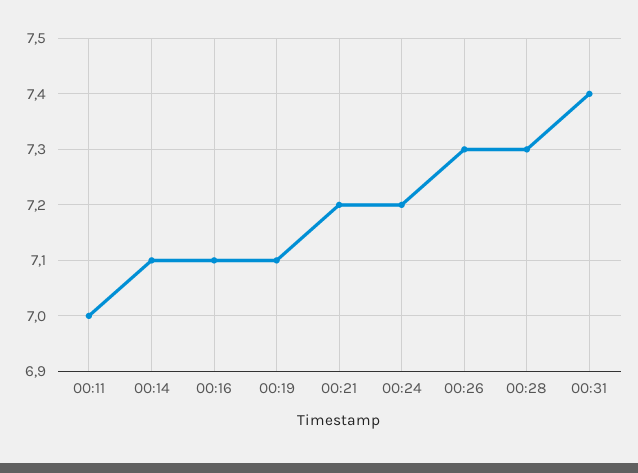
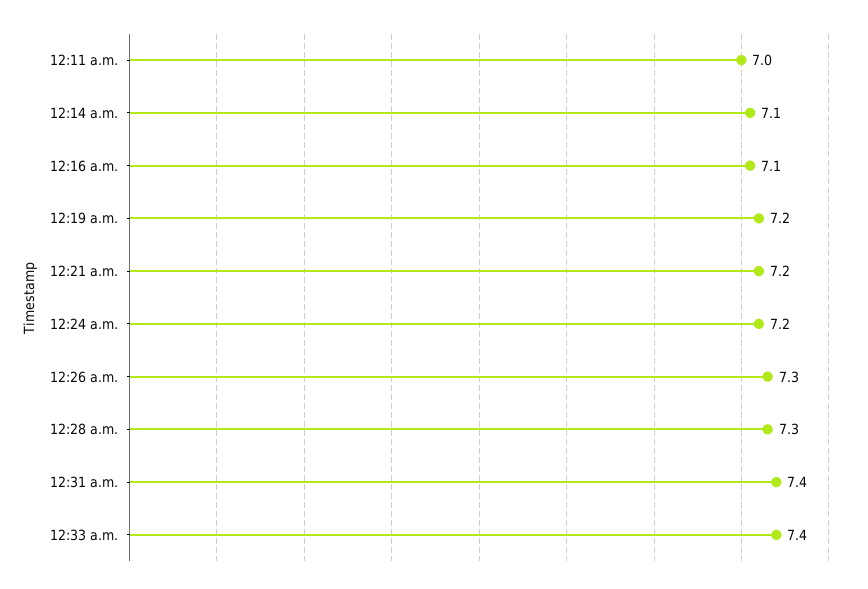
00:19: 7.1 -> 7.2
12:33 a.m.: none -> 7.4

